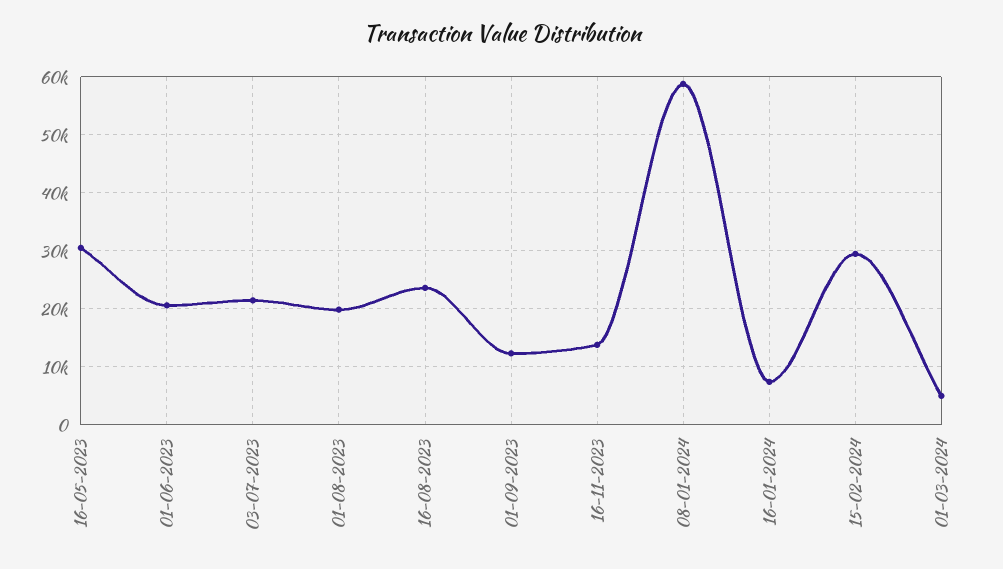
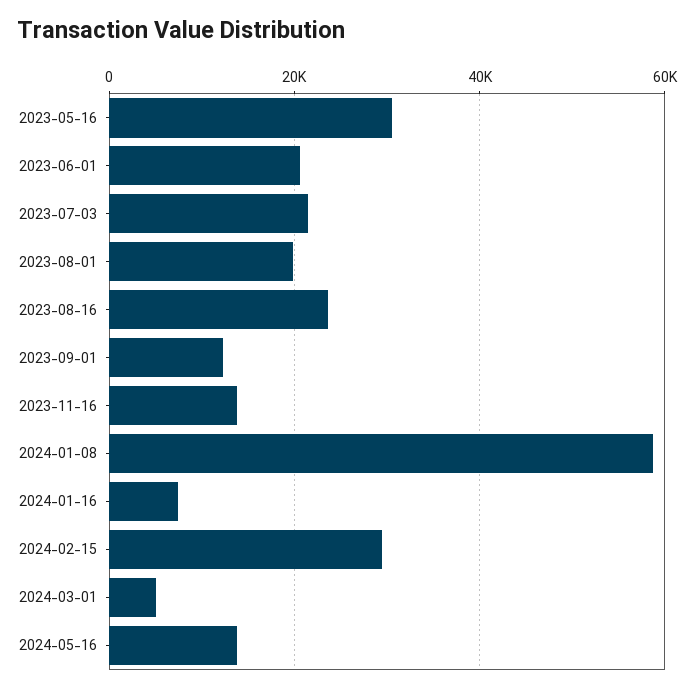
2024-05-16: none -> 14000

